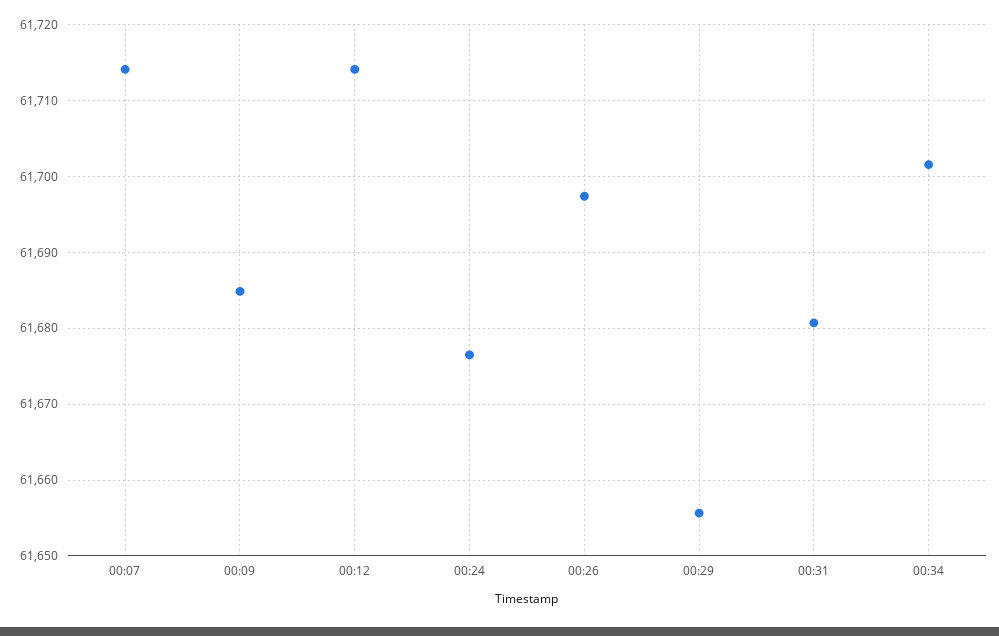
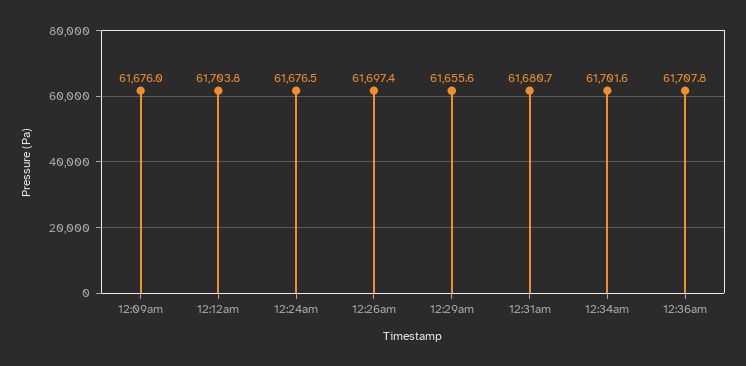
00:07: 61714 -> none
00:09: 61685 -> 61676
00:12: 61714 -> 61703.8
12:36am: none -> 61707.8

